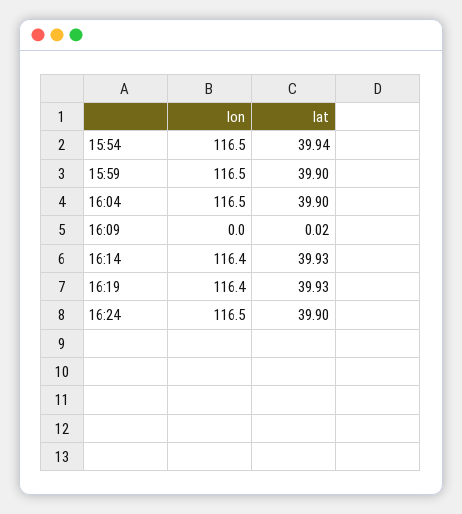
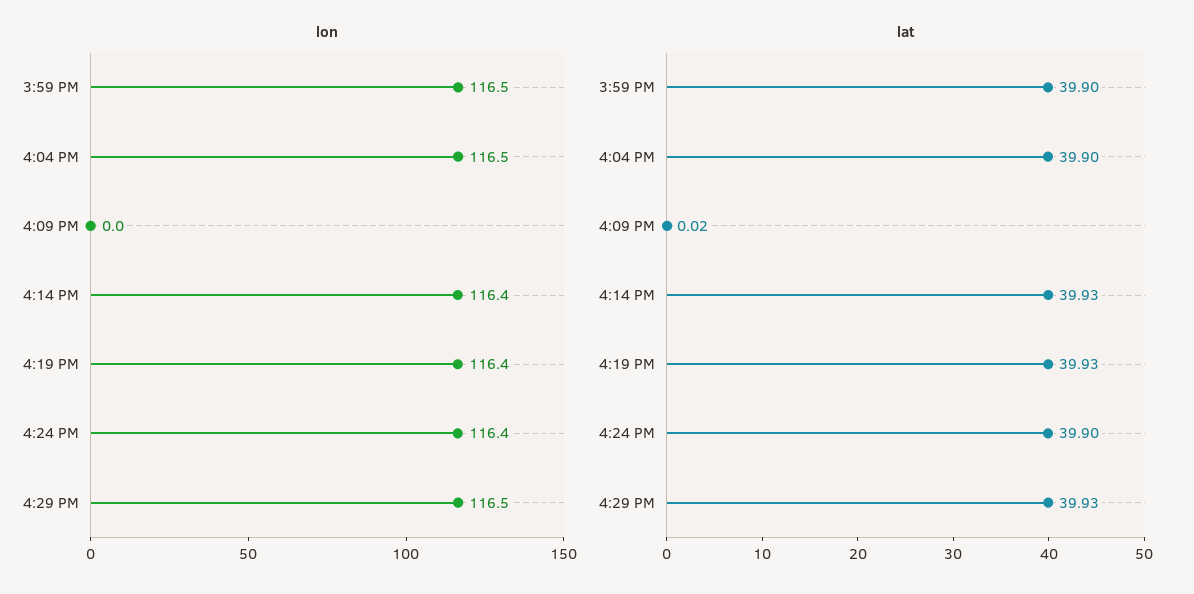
lon, 15:54: 116.5 -> none
lat, 15:54: 39.94 -> none
lon, 16:24: 116.5 -> 116.4
lon, 4:29 PM: none -> 116.5
lat, 4:29 PM: none -> 39.93

